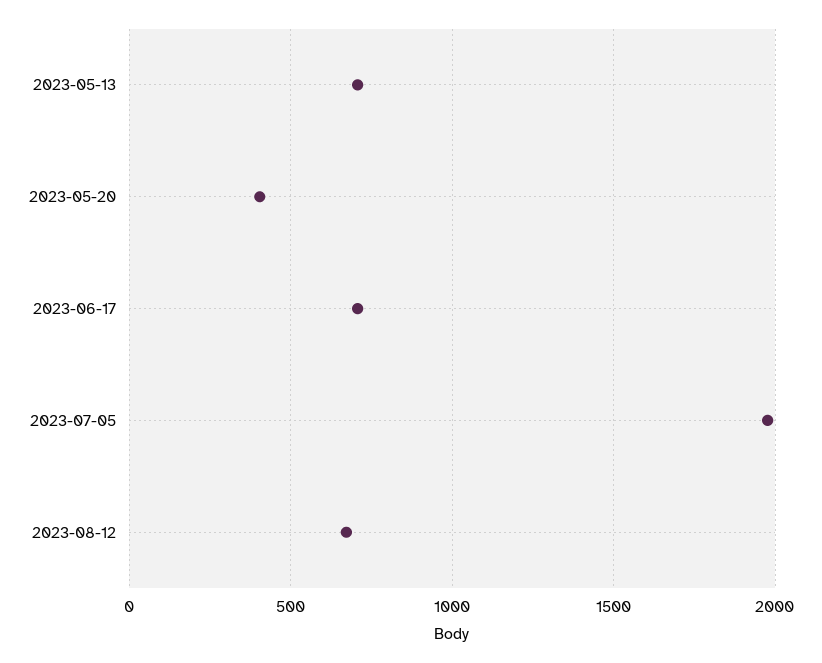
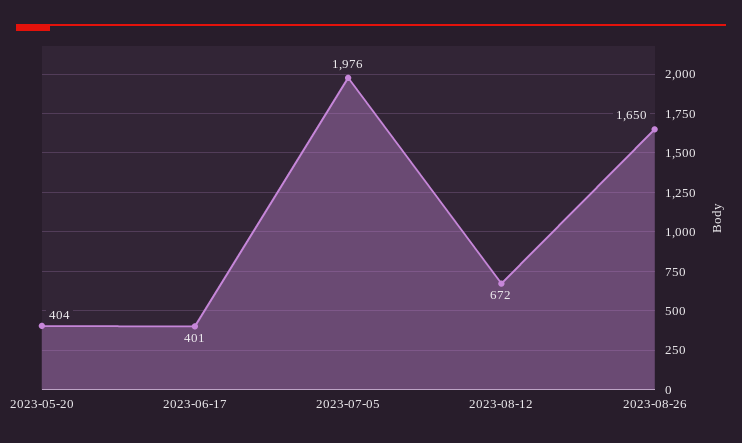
2023-05-13: 700 -> none
2023-06-17: 700 -> 401
2023-08-26: none -> 1650

